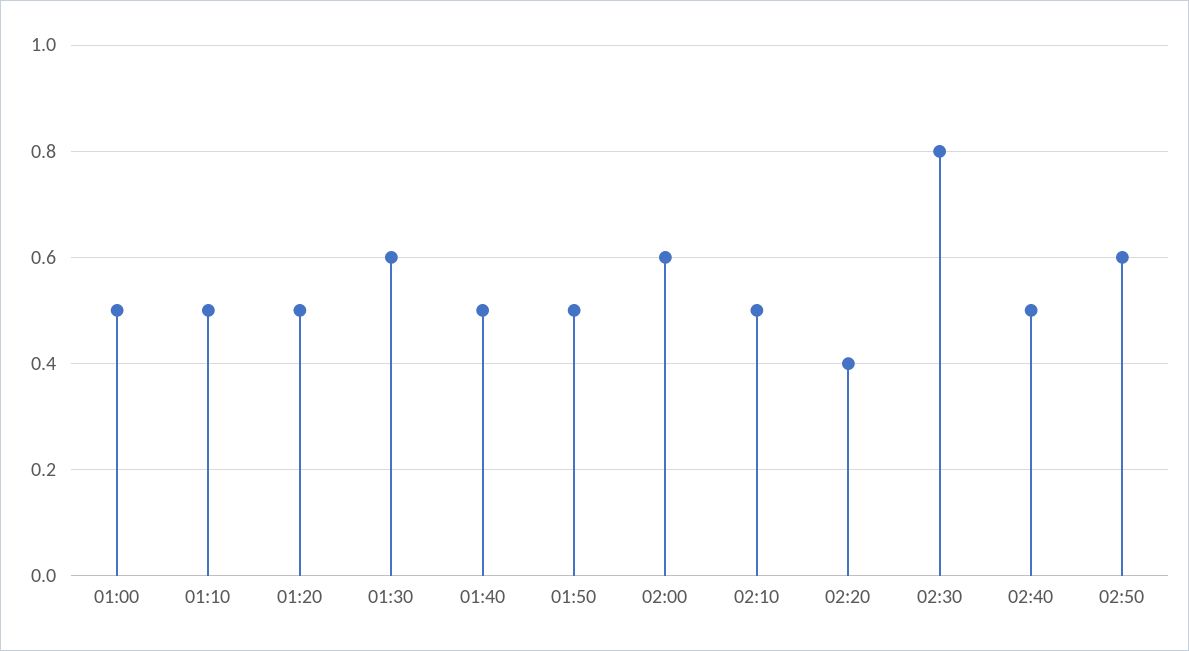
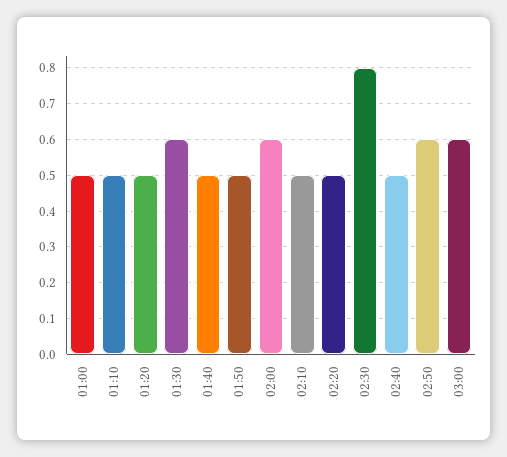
02:20: 0.4 -> 0.5
03:00: none -> 0.6

